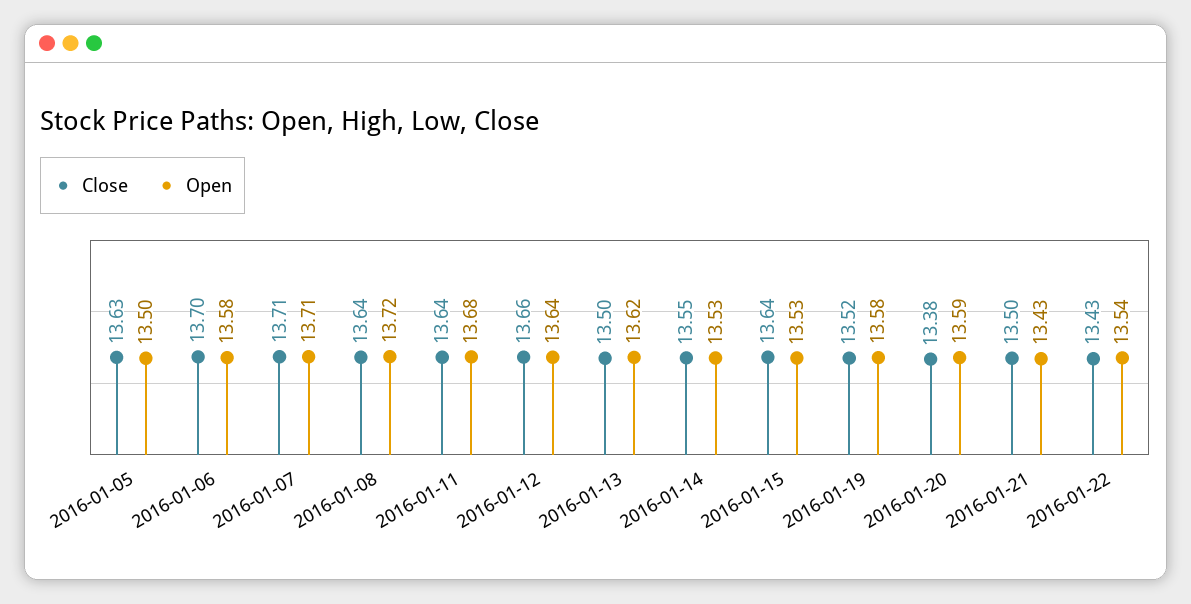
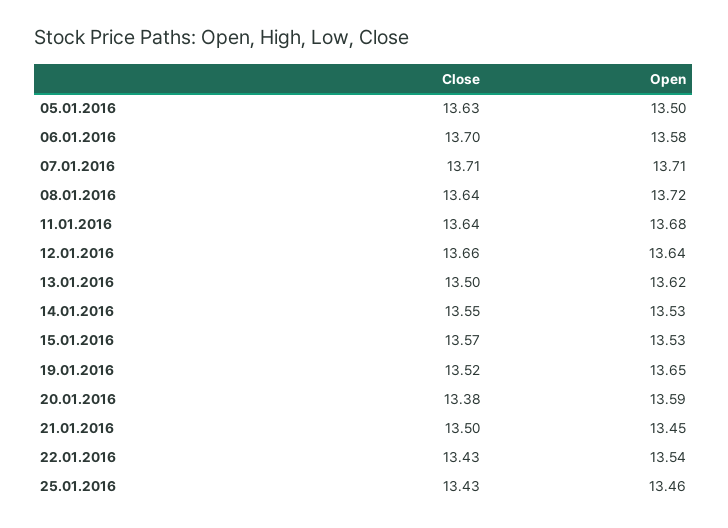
Close, 2016-01-15: 13.64 -> 13.57
Open, 2016-01-19: 13.58 -> 13.65
Open, 2016-01-21: 13.43 -> 13.45
Close, 25.01.2016: none -> 13.43
Open, 25.01.2016: none -> 13.46

